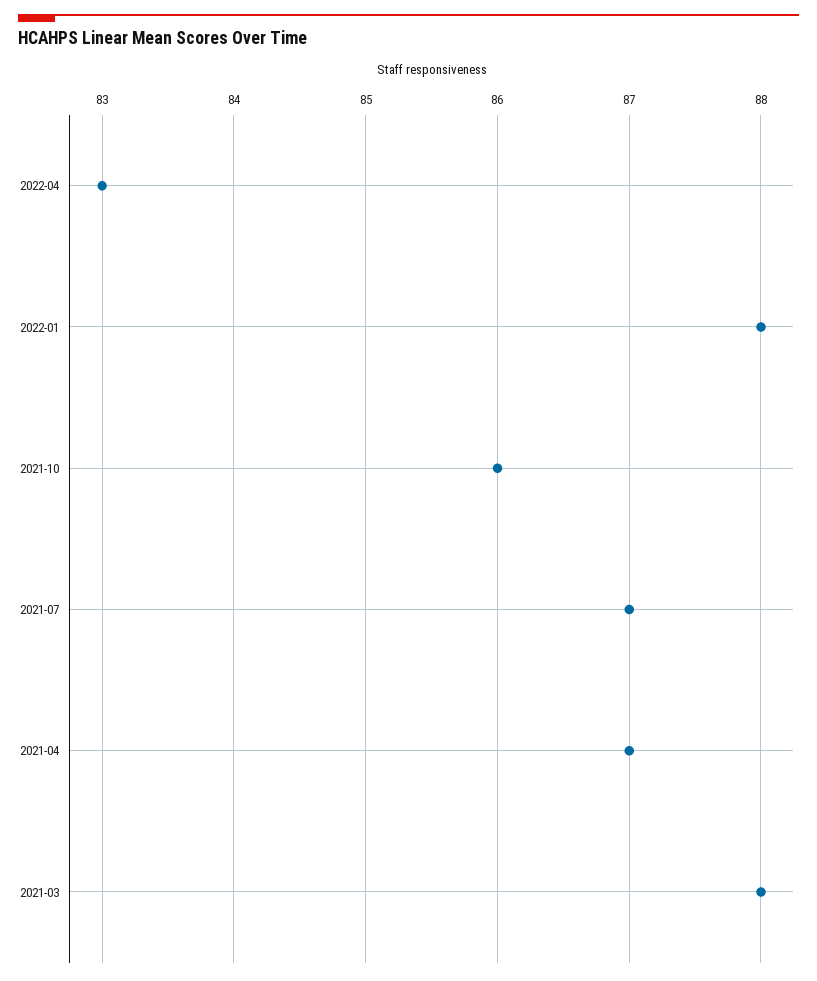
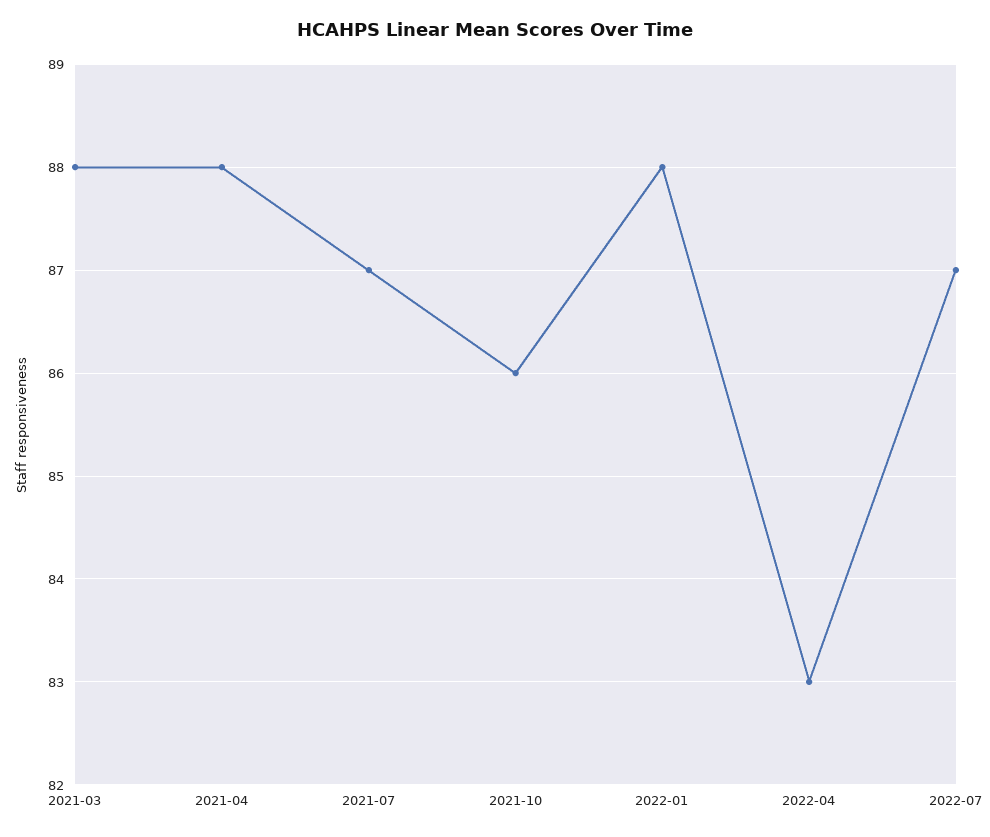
2021-04: 87 -> 88
2022-07: none -> 87

